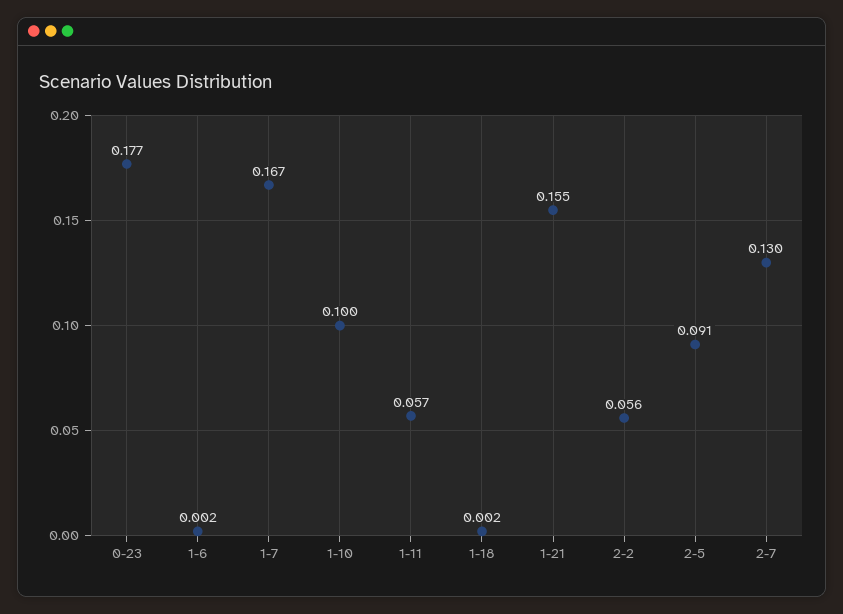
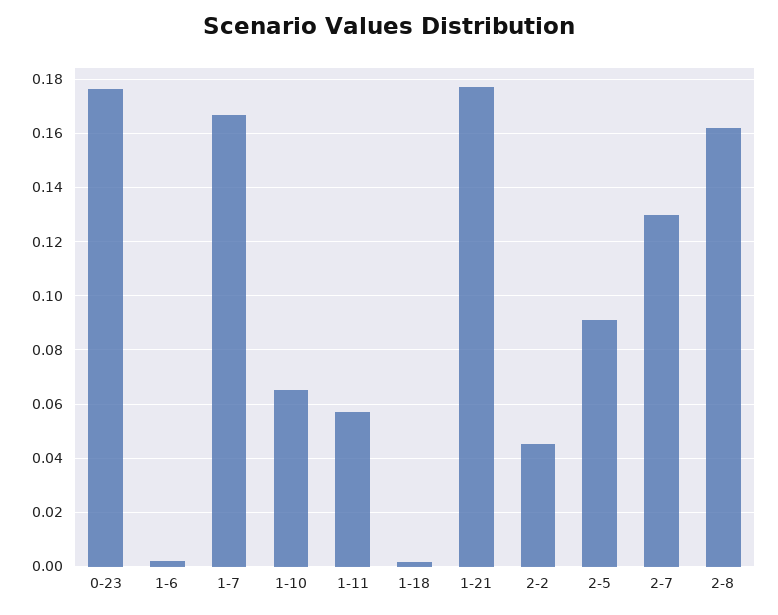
1-10: 0.1 -> 0.065
1-21: 0.155 -> 0.1775
2-2: 0.056 -> 0.045
2-8: none -> 0.1625

